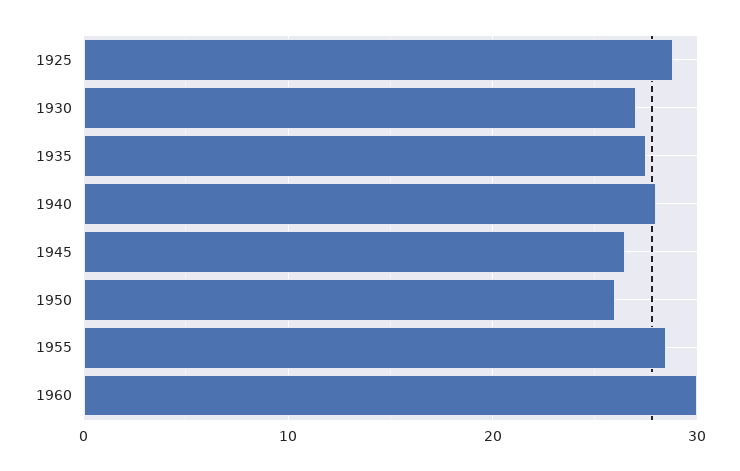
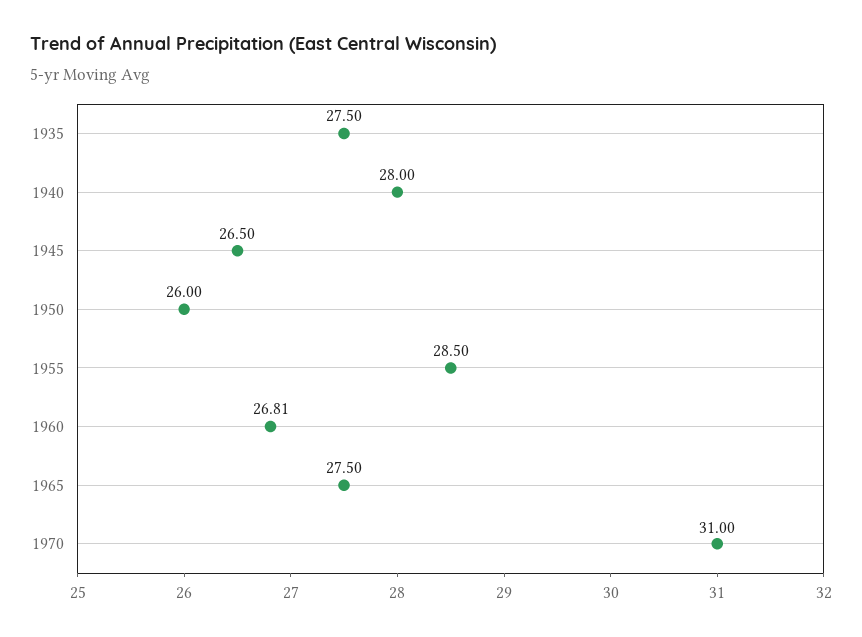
1925: 29 -> none
1930: 27 -> none
1960: 30 -> 26.81
1965: none -> 27.5
1970: none -> 31

